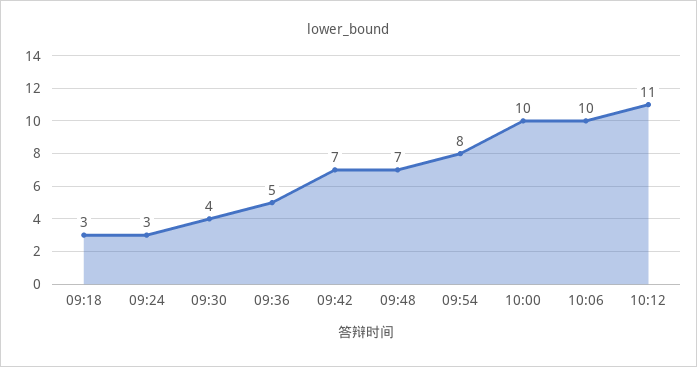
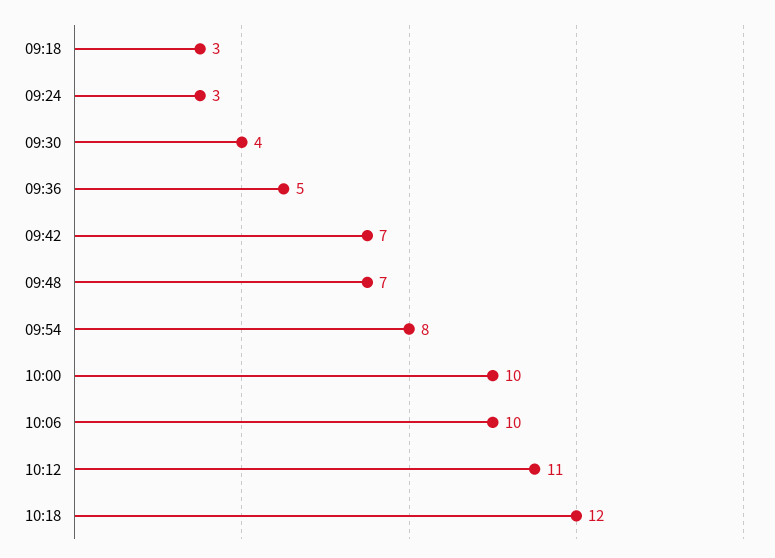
10:18: none -> 12

